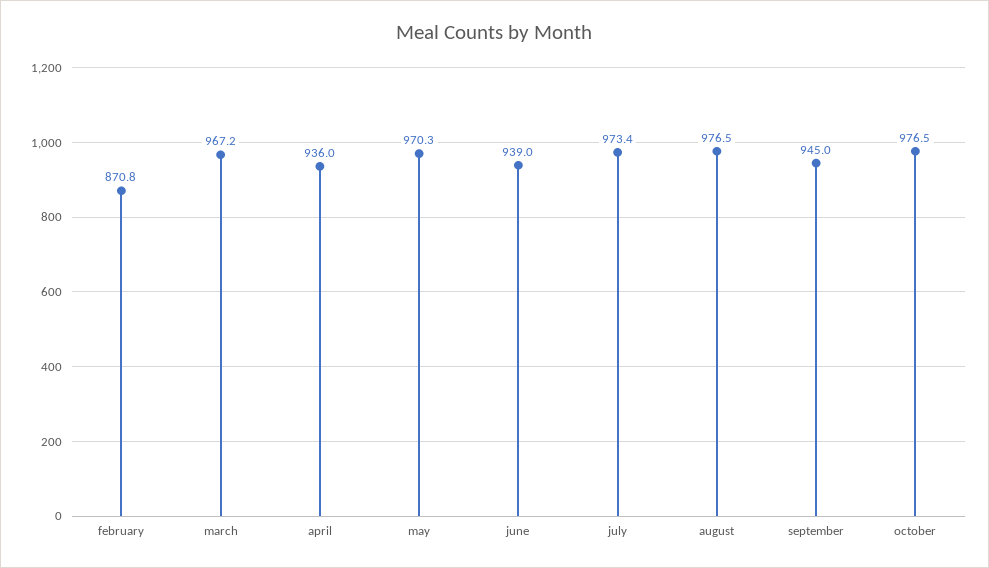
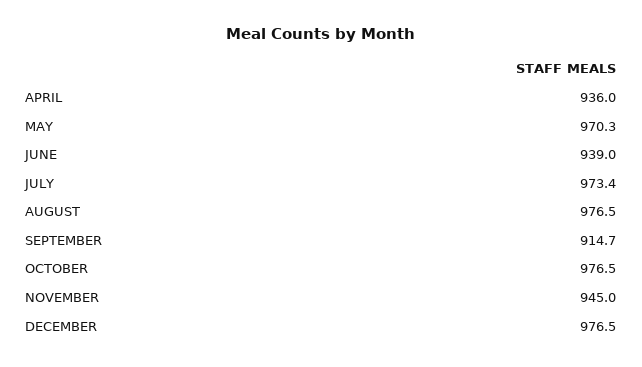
february: 870.8 -> none
march: 967.2 -> none
september: 945 -> 914.7
NOVEMBER: none -> 945
DECEMBER: none -> 976.5

